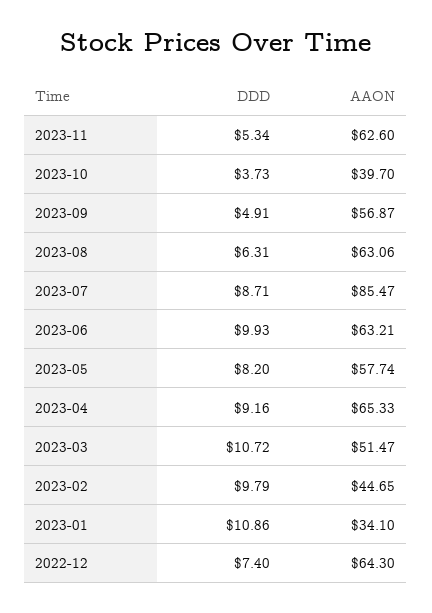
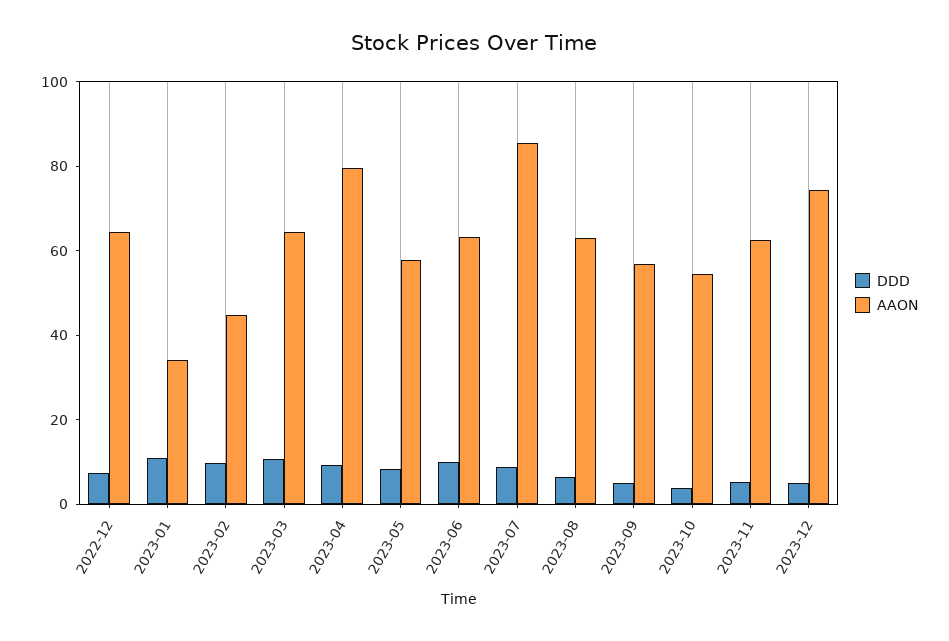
AAON, 2023-10: 39.7 -> 55
AAON, 2023-04: 65.33 -> 80
AAON, 2023-03: 51.47 -> 65
DDD, 2023-12: none -> 5
AAON, 2023-12: none -> 75

